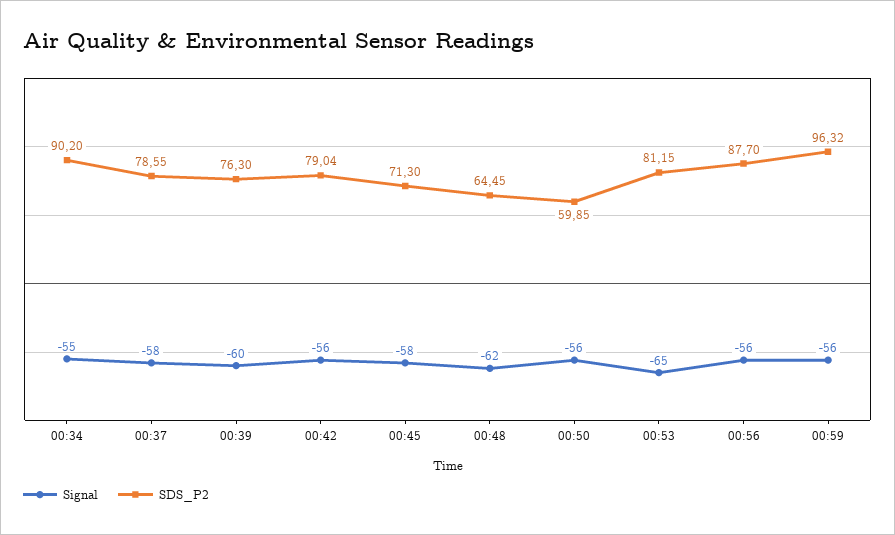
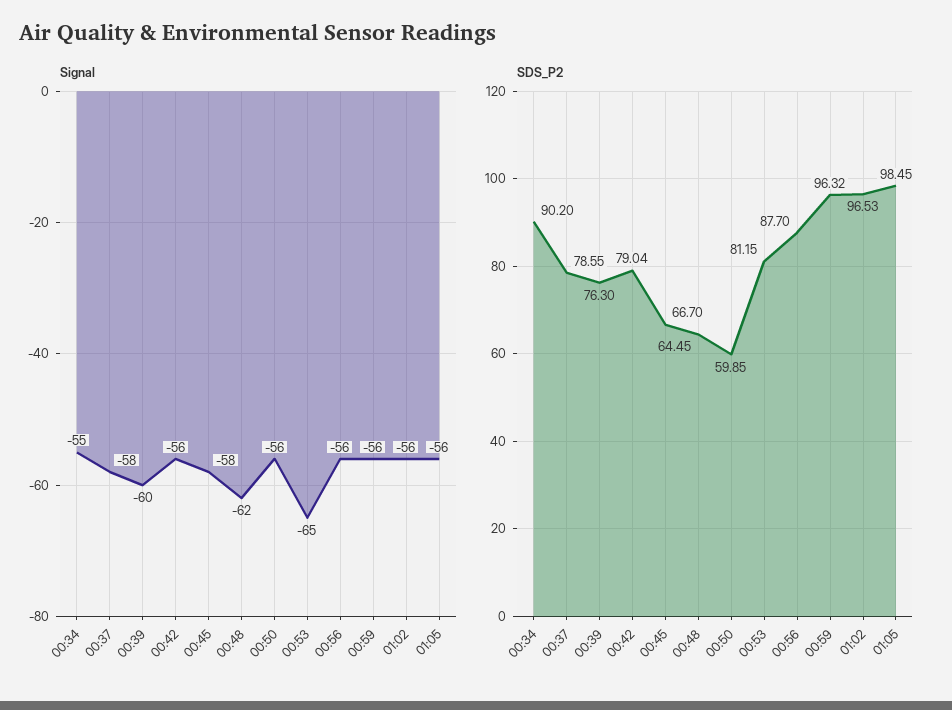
SDS_P2, 00:45: 71.3 -> 66.7
Signal, 01:02: none -> -56
Signal, 01:05: none -> -56
SDS_P2, 01:02: none -> 96.53
SDS_P2, 01:05: none -> 98.45

